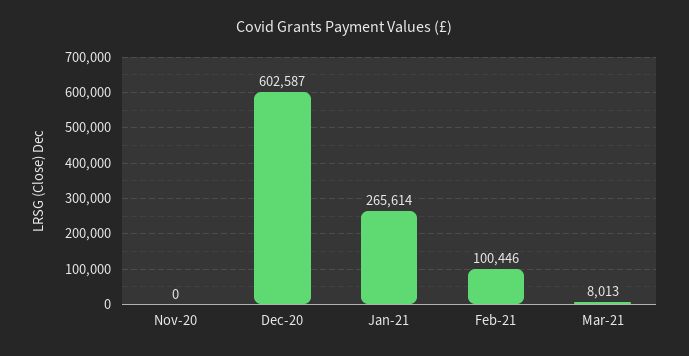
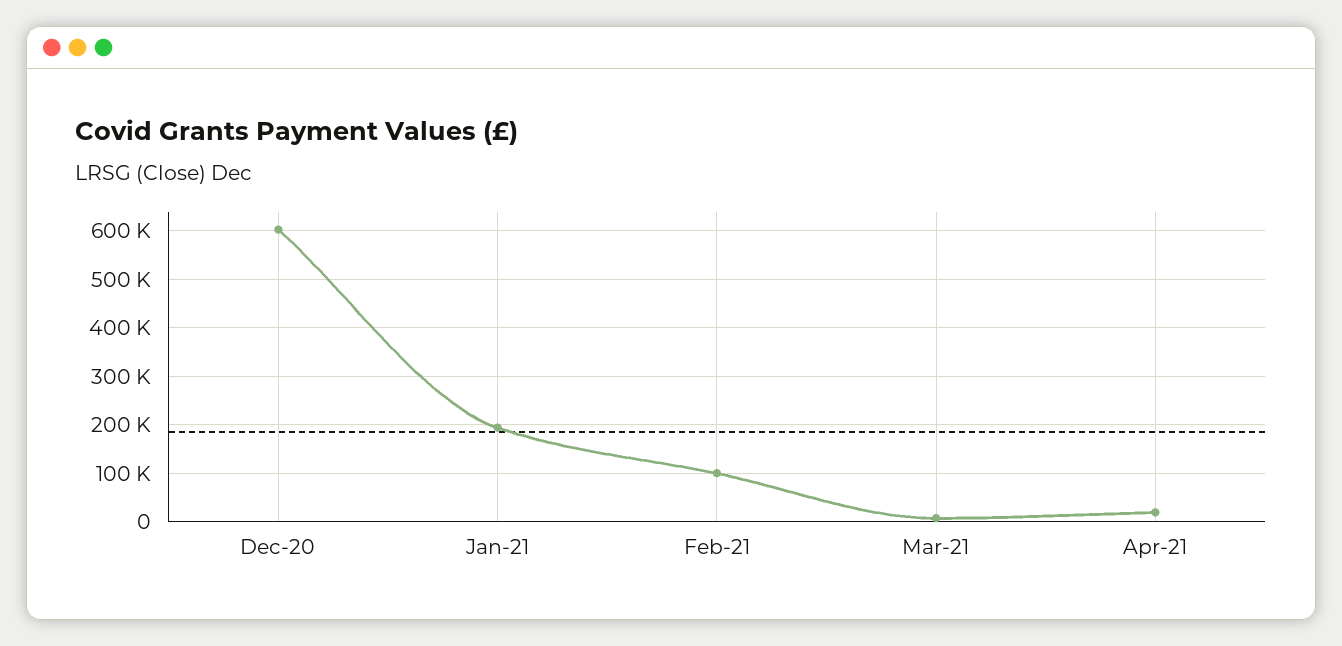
Nov-20: 0 -> none
Jan-21: 265614 -> 200000
Apr-21: none -> 20000

